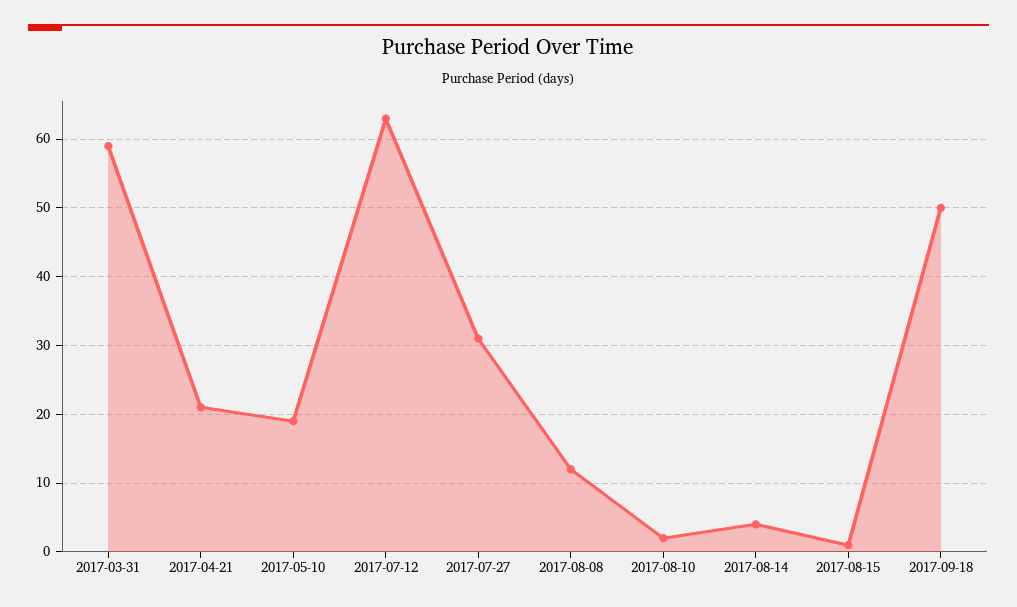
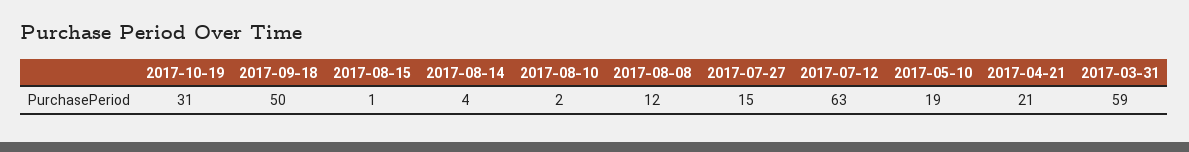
2017-07-27: 31 -> 15
2017-10-19: none -> 31

